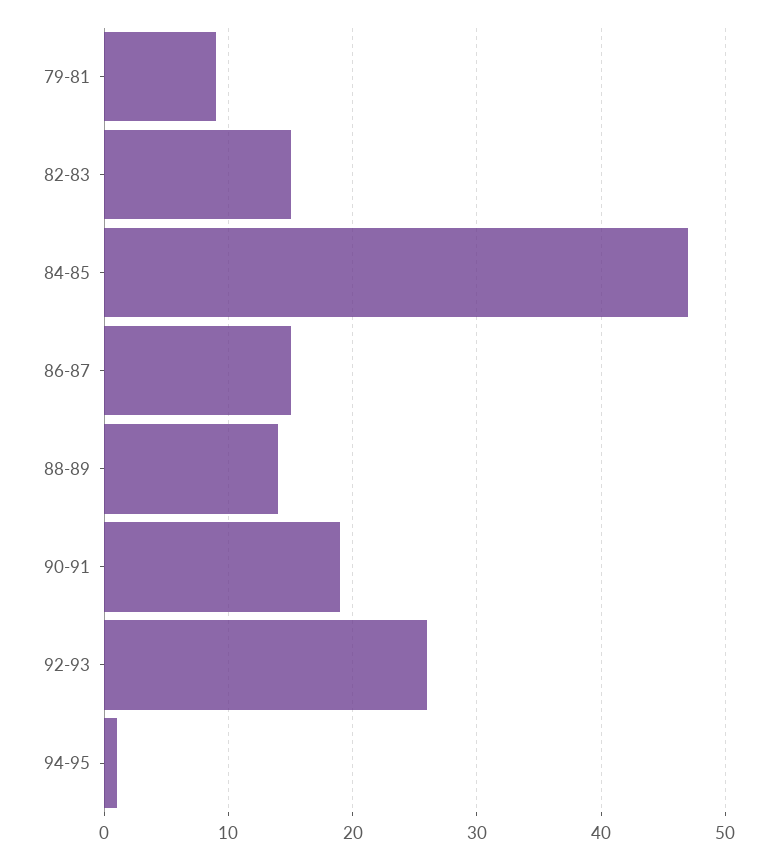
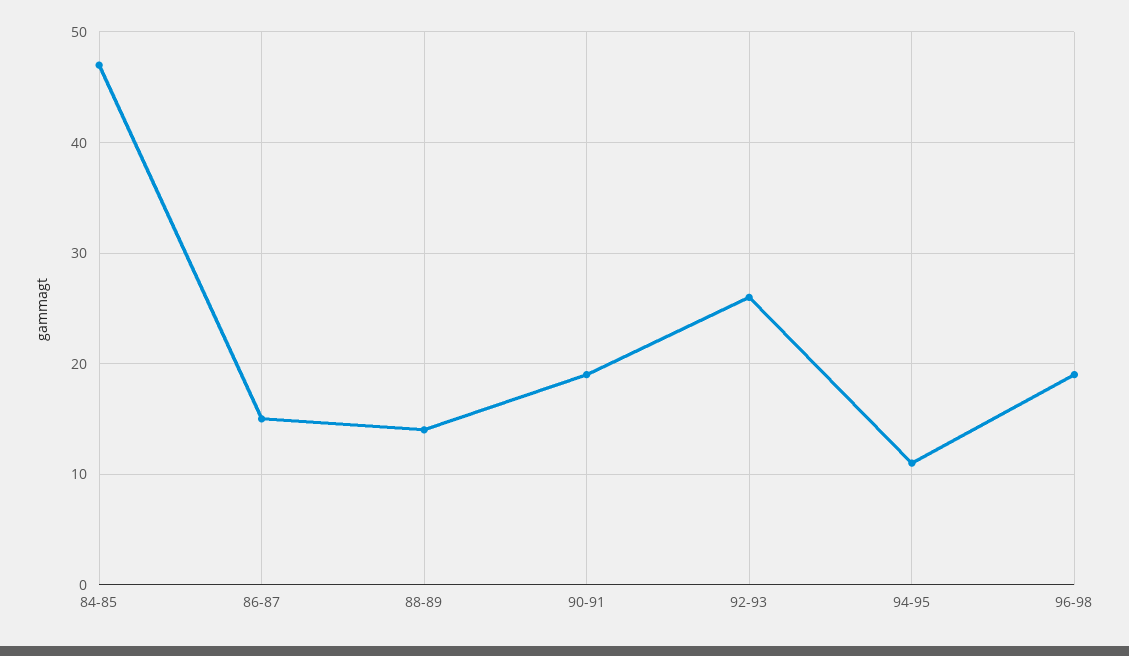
79-81: 9 -> none
82-83: 15 -> none
94-95: 1 -> 11
96-98: none -> 19

